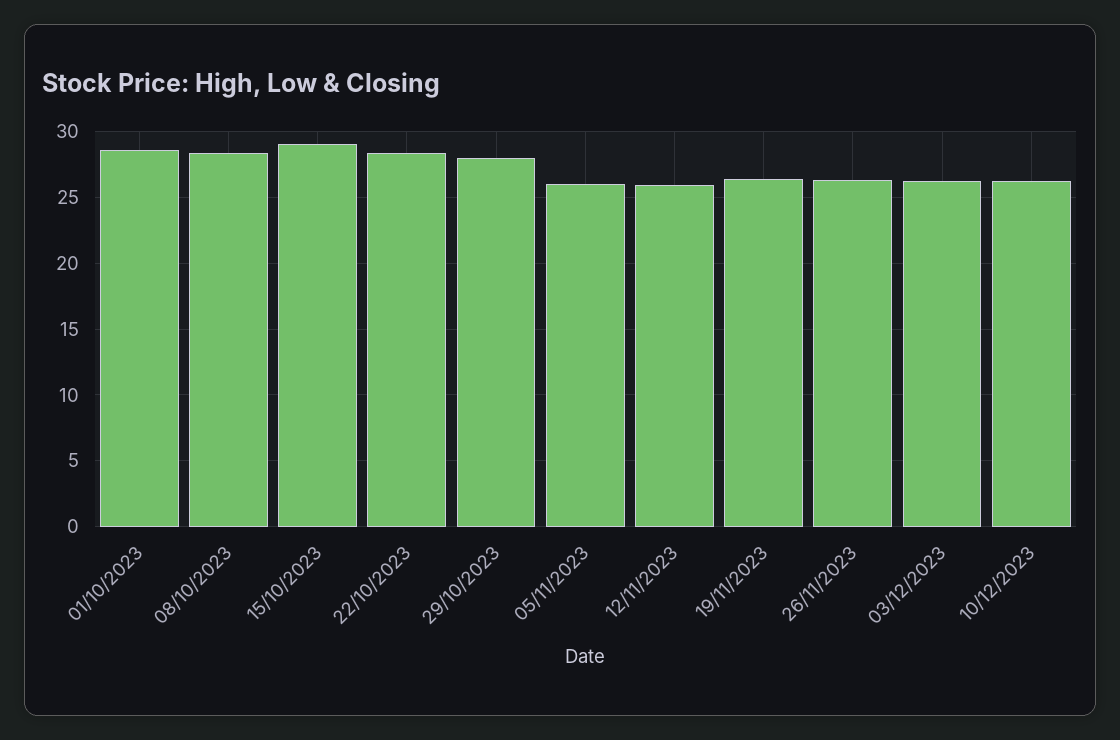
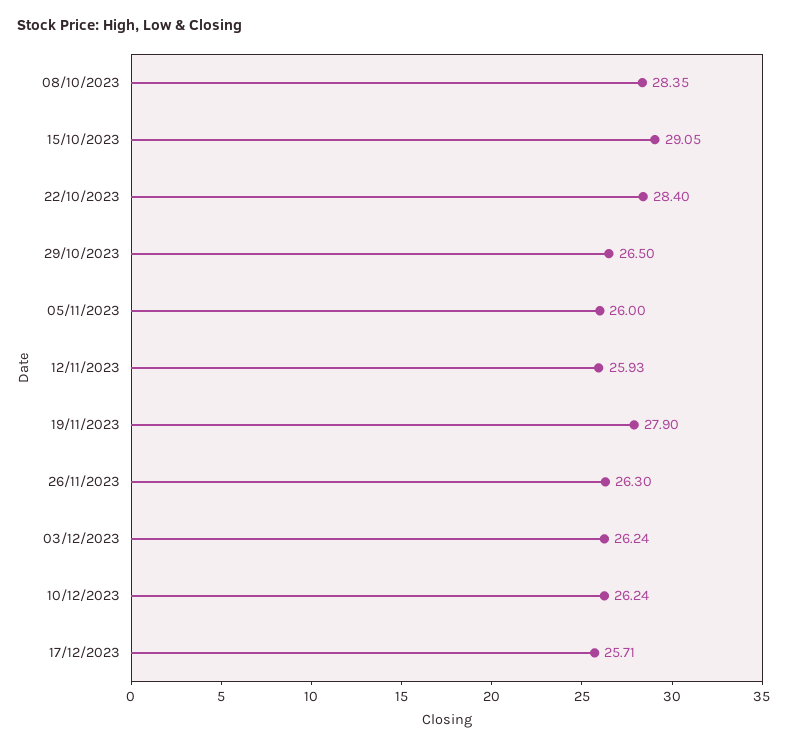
01/10/2023: 28.5 -> none
29/10/2023: 28 -> 26.5
19/11/2023: 26.5 -> 27.9
17/12/2023: none -> 25.71

